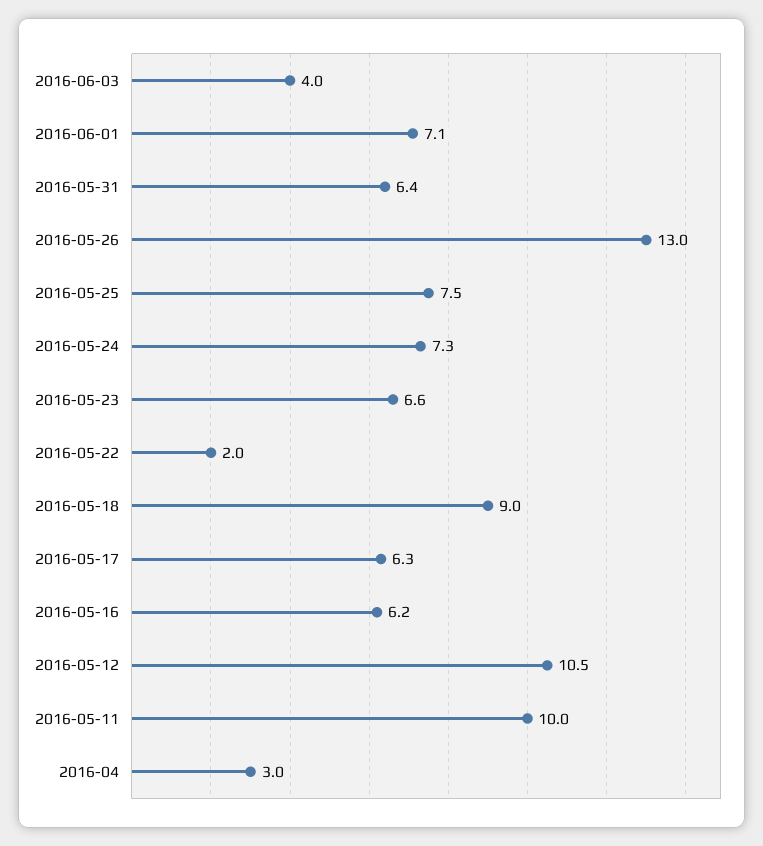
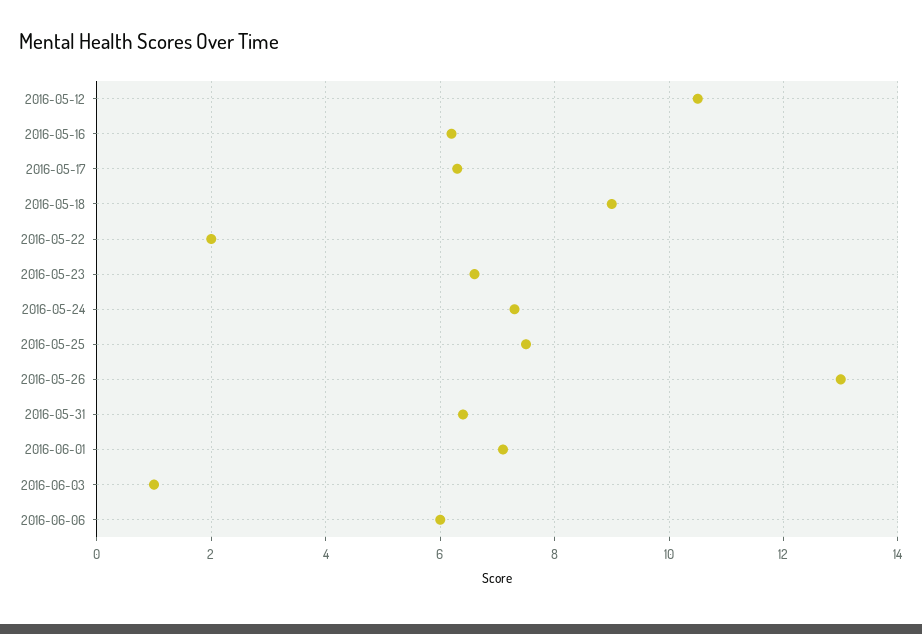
2016-06-03: 4 -> 1
2016-05-11: 10 -> none
2016-04: 3 -> none
2016-06-06: none -> 6

